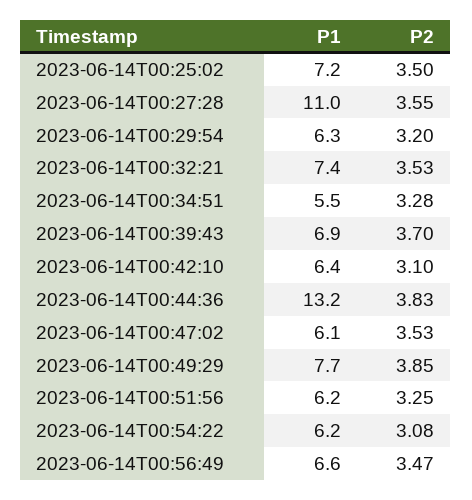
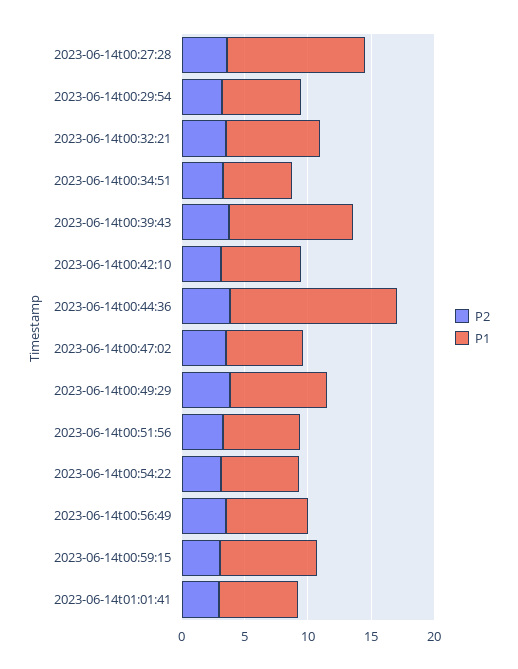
P1, 2023-06-14T00:25:02: 7.2 -> none
P2, 2023-06-14T00:25:02: 3.5 -> none
P1, 2023-06-14T00:39:43: 6.9 -> 10
P2, 2023-06-14t00:59:15: none -> 3
P1, 2023-06-14t00:59:15: none -> 8
P2, 2023-06-14t01:01:41: none -> 3
P1, 2023-06-14t01:01:41: none -> 6

